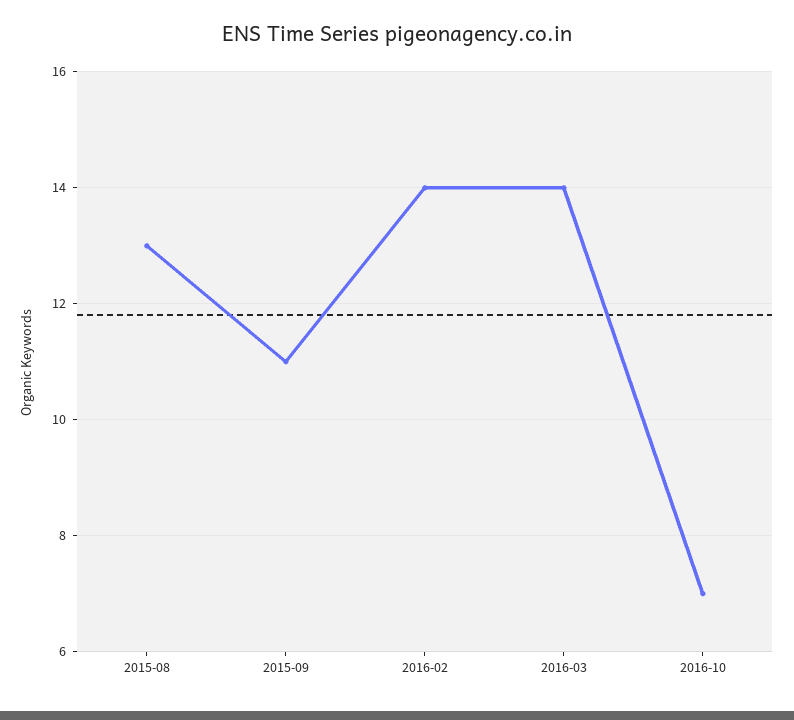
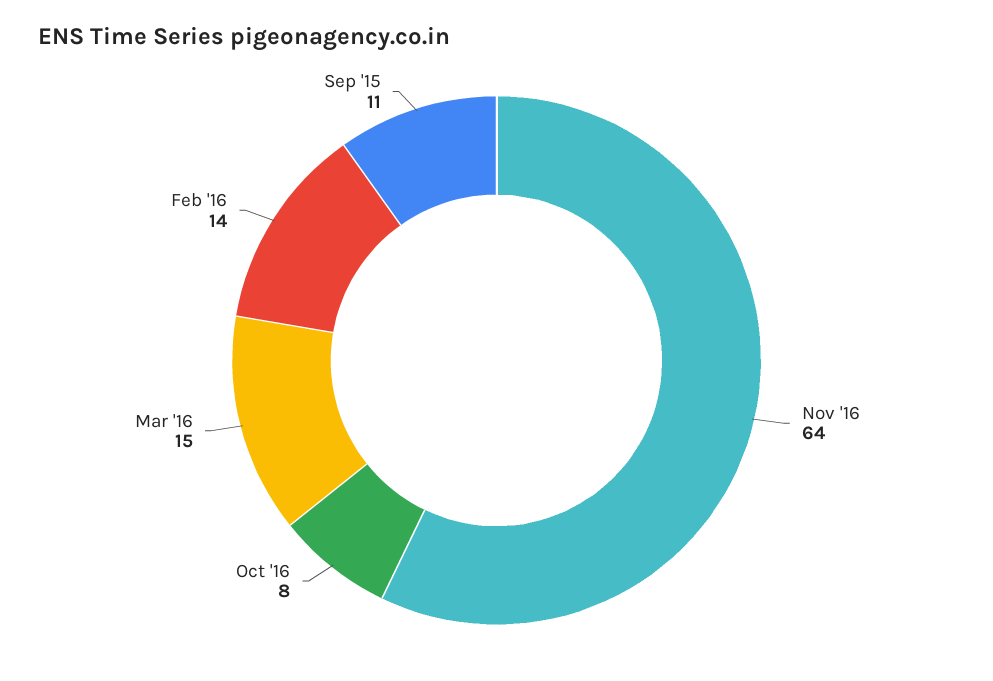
2015-08: 13 -> none
2016-03: 14 -> 15
2016-10: 7 -> 8
Nov '16: none -> 64

